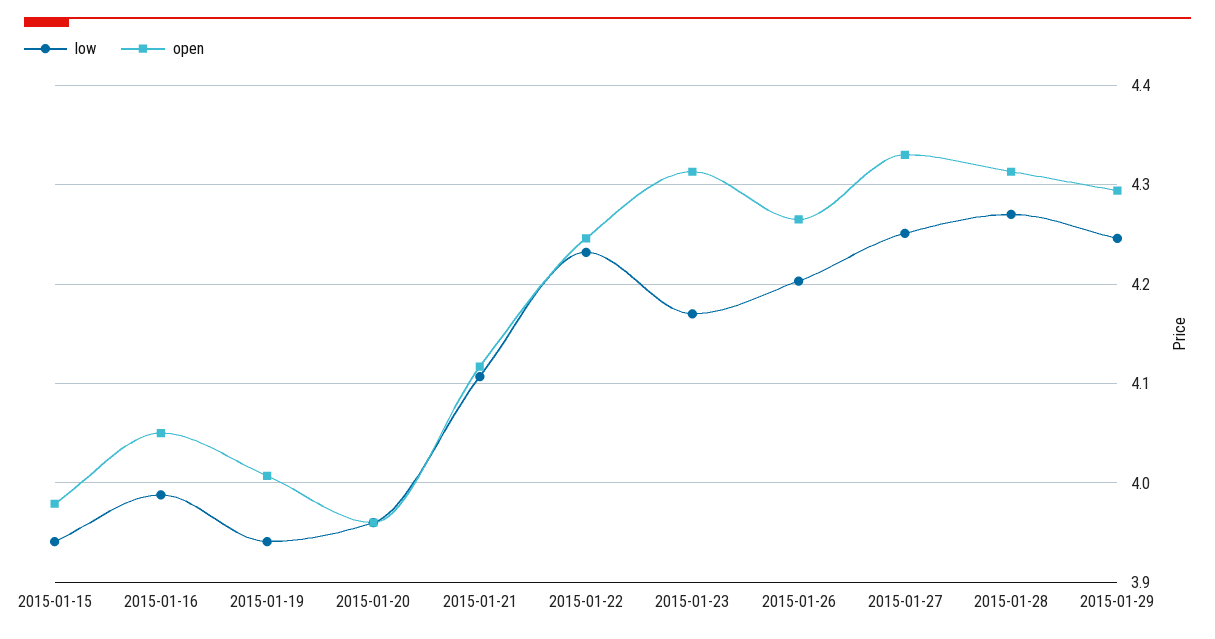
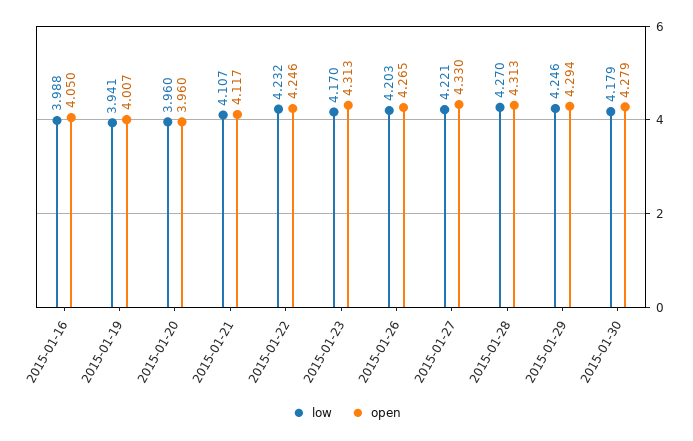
low, 2015-01-15: 3.94 -> none
open, 2015-01-15: 3.98 -> none
low, 2015-01-27: 4.25 -> 4.221
low, 2015-01-30: none -> 4.179
open, 2015-01-30: none -> 4.279

